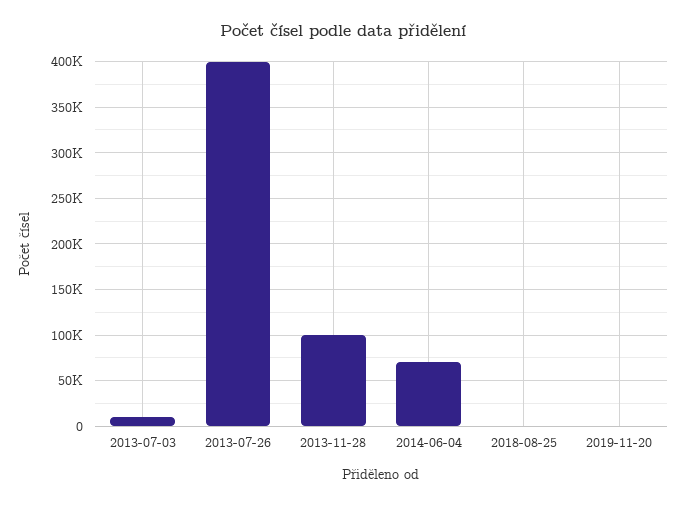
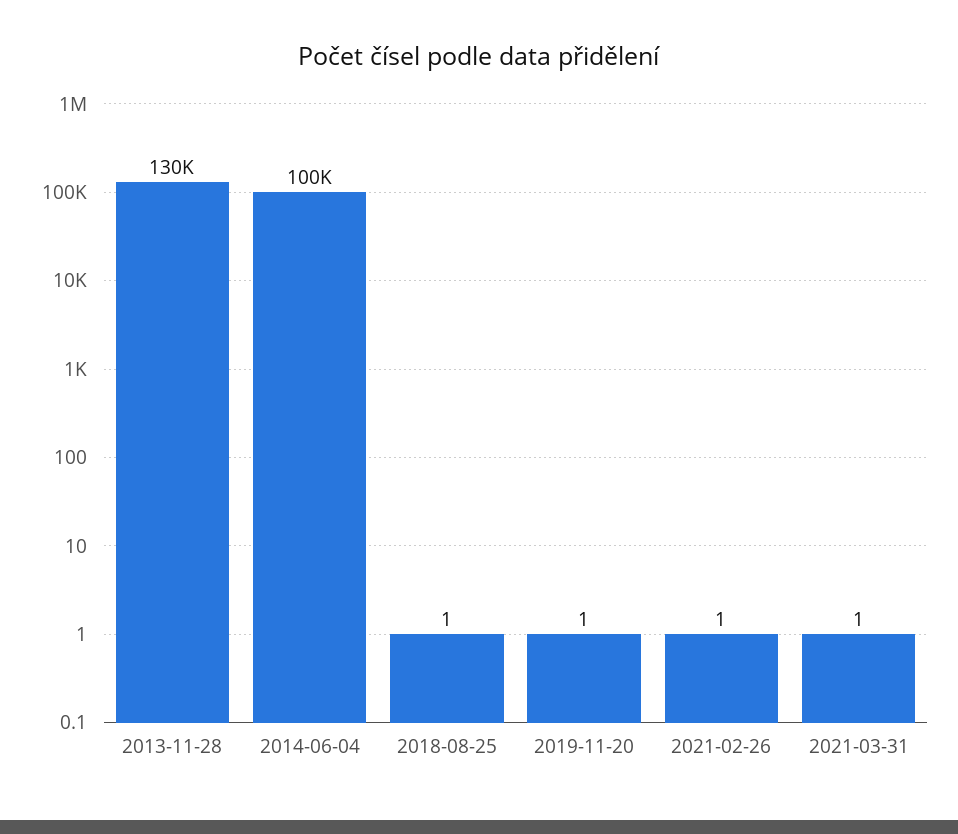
2013-07-03: 10000 -> none
2013-07-26: 400000 -> none
2013-11-28: 100000 -> 130000
2014-06-04: 70000 -> 100000
2021-02-26: none -> 1
2021-03-31: none -> 1

